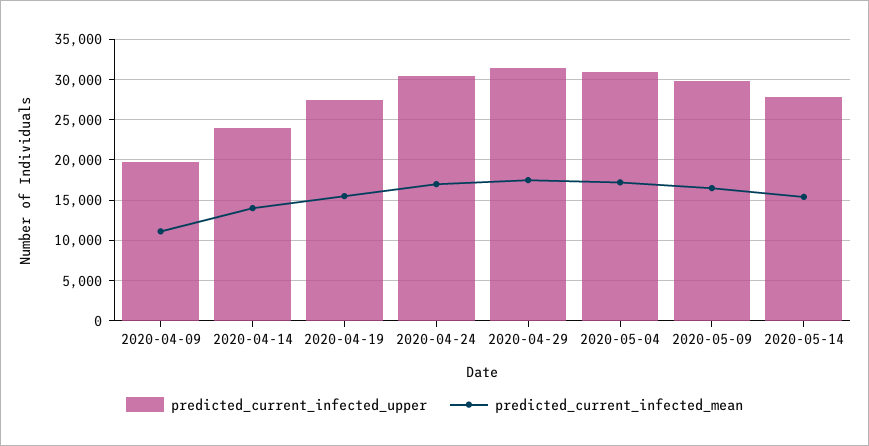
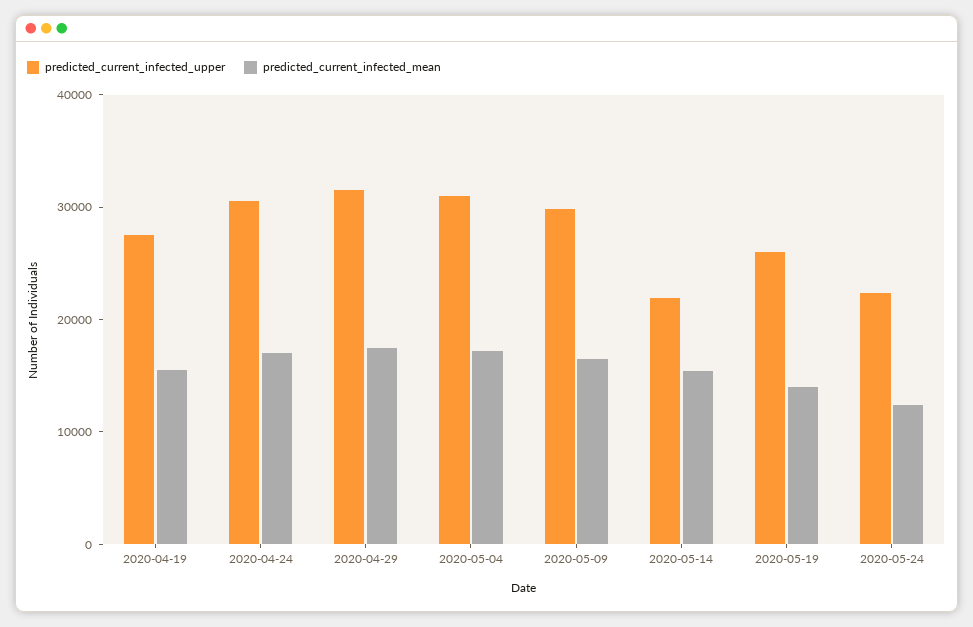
predicted_current_infected_upper, 2020-04-09: 20000 -> none
predicted_current_infected_mean, 2020-04-09: 11000 -> none
predicted_current_infected_upper, 2020-04-14: 24000 -> none
predicted_current_infected_mean, 2020-04-14: 14000 -> none
predicted_current_infected_upper, 2020-05-14: 28000 -> 22000
predicted_current_infected_upper, 2020-05-19: none -> 26000
predicted_current_infected_mean, 2020-05-19: none -> 14000
predicted_current_infected_upper, 2020-05-24: none -> 22000
predicted_current_infected_mean, 2020-05-24: none -> 12000

